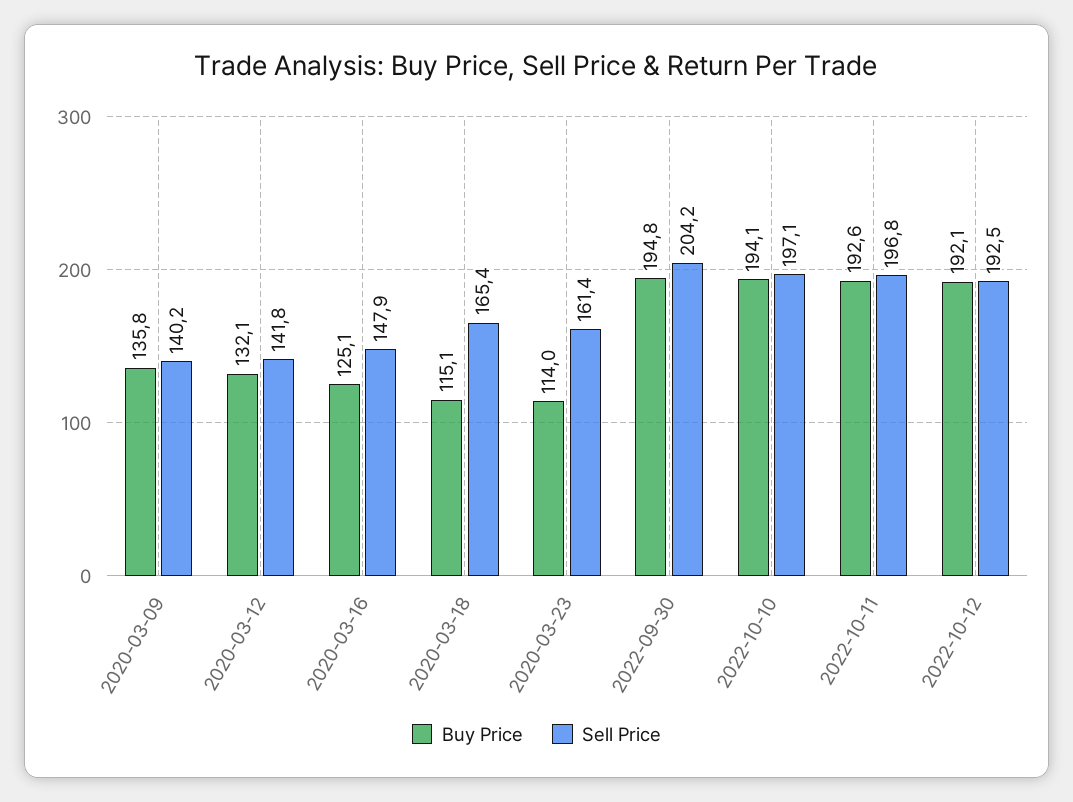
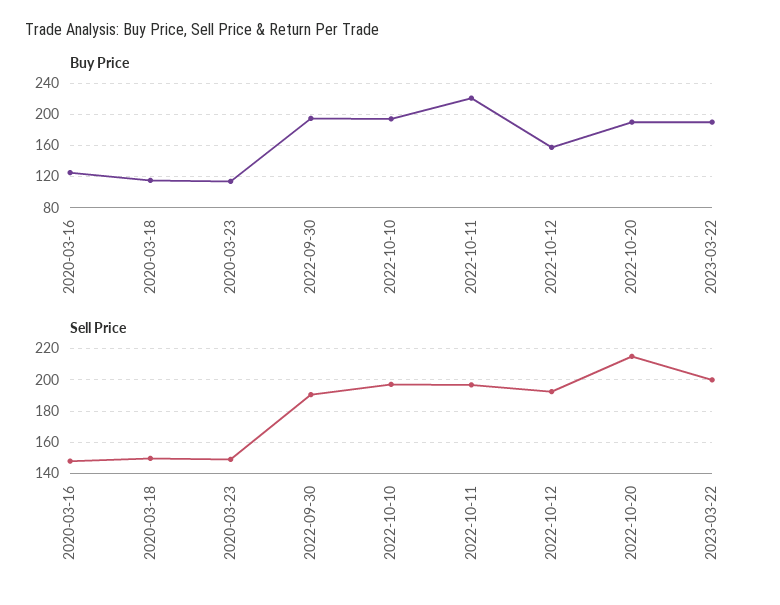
Buy Price, 2020-03-09: 135.8 -> none
Sell Price, 2020-03-09: 140.2 -> none
Buy Price, 2020-03-12: 132.1 -> none
Sell Price, 2020-03-12: 141.8 -> none
Sell Price, 2020-03-18: 165.4 -> 150
Sell Price, 2020-03-23: 161.4 -> 150
Sell Price, 2022-09-30: 204.2 -> 190
Buy Price, 2022-10-11: 192.6 -> 220
Buy Price, 2022-10-12: 192.1 -> 160
Buy Price, 2022-10-20: none -> 190
Buy Price, 2023-03-22: none -> 190
Sell Price, 2022-10-20: none -> 215
Sell Price, 2023-03-22: none -> 200

